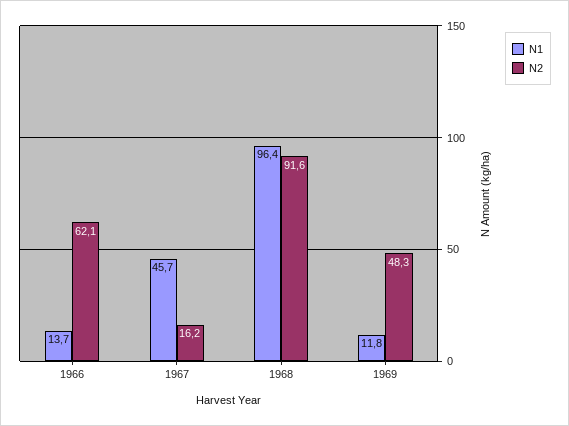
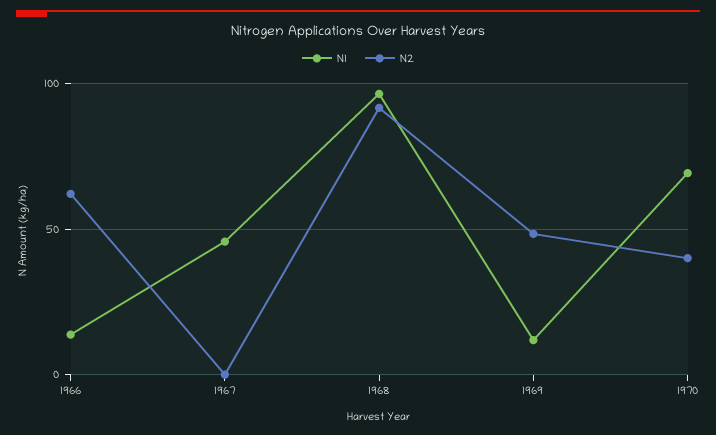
N2, 1967: 16.2 -> 0
N1, 1970: none -> 70
N2, 1970: none -> 40

